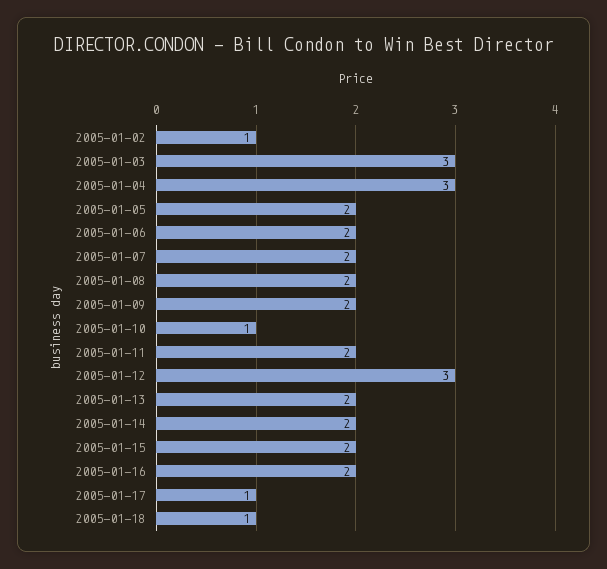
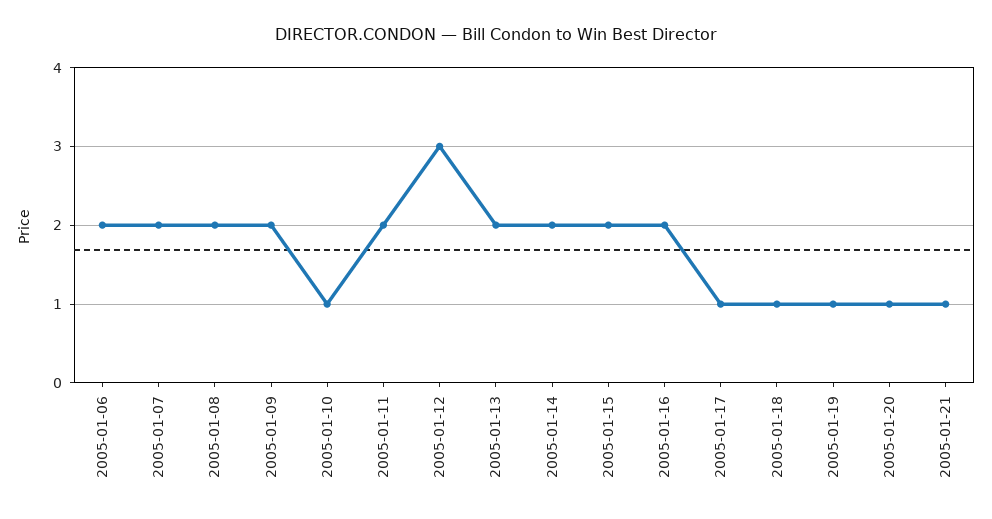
2005-01-02: 1 -> none
2005-01-03: 3 -> none
2005-01-04: 3 -> none
2005-01-05: 2 -> none
2005-01-19: none -> 1
2005-01-20: none -> 1
2005-01-21: none -> 1

